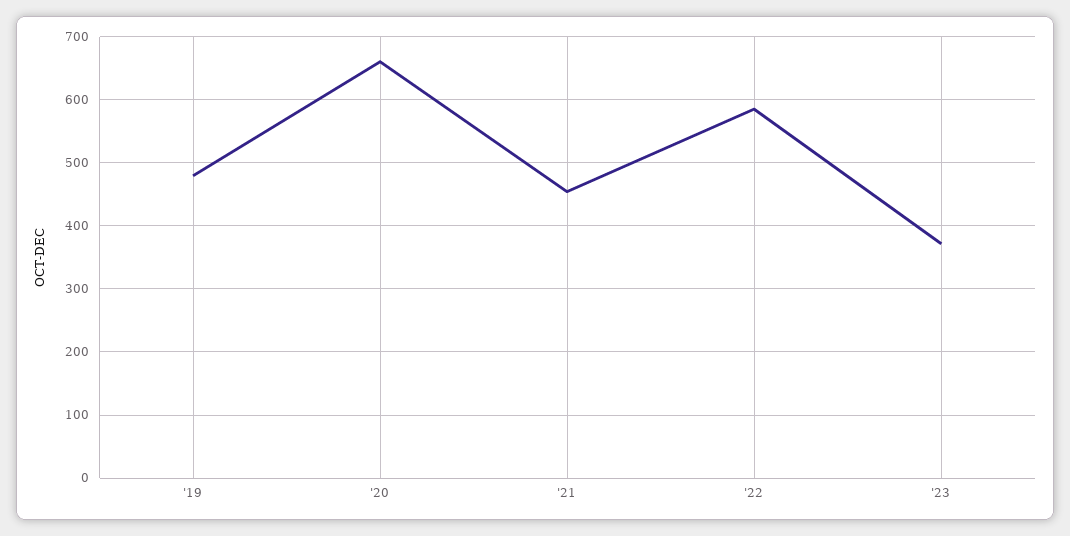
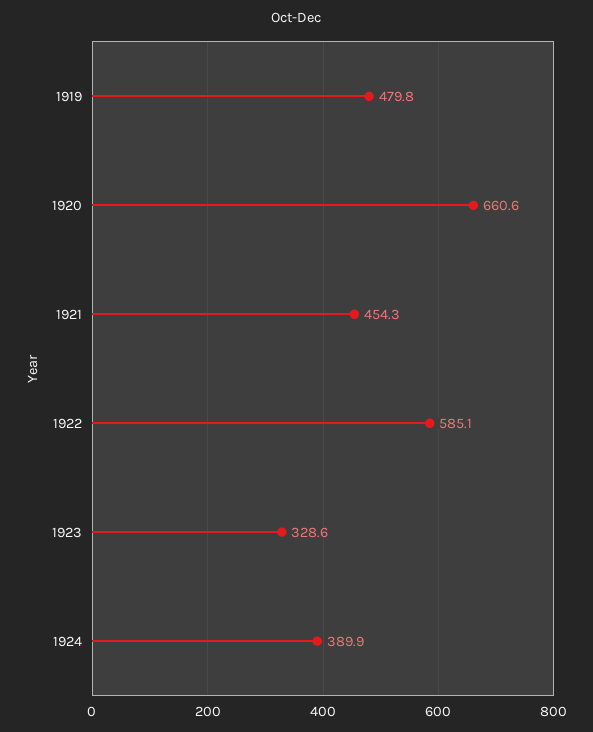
'23: 370 -> 328.6
1924: none -> 389.9

